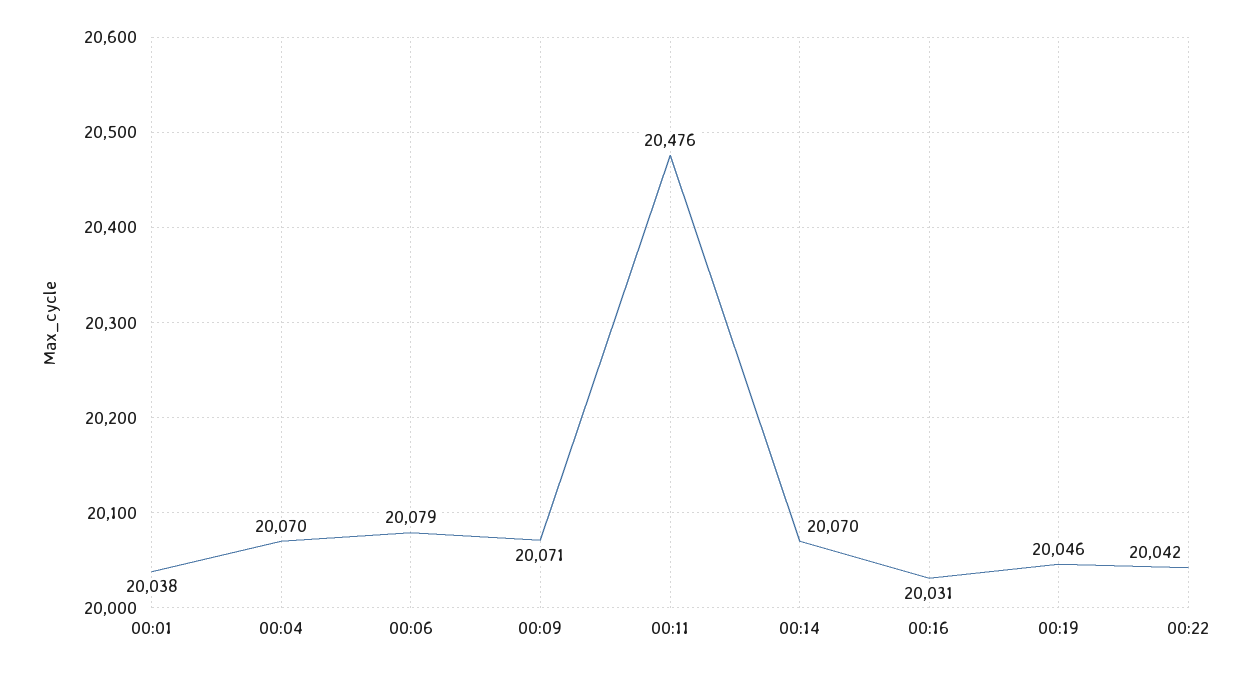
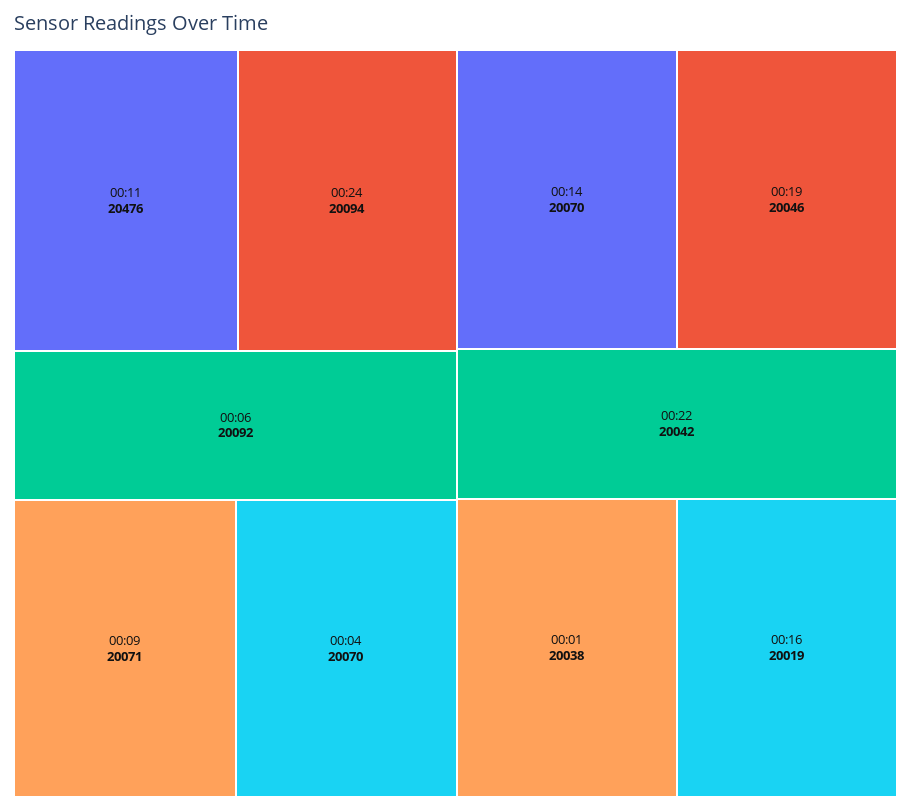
00:06: 20079 -> 20092
00:16: 20031 -> 20019
00:24: none -> 20094

